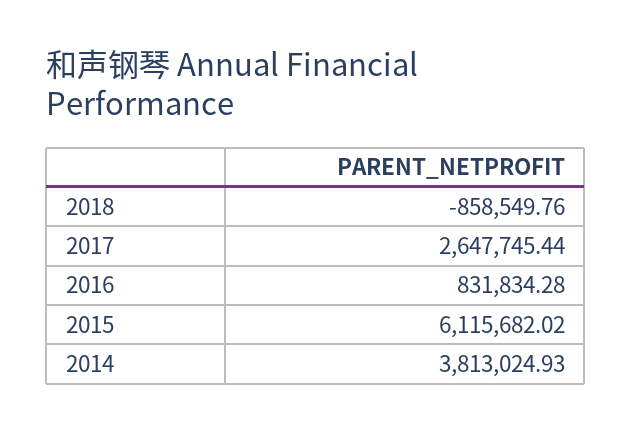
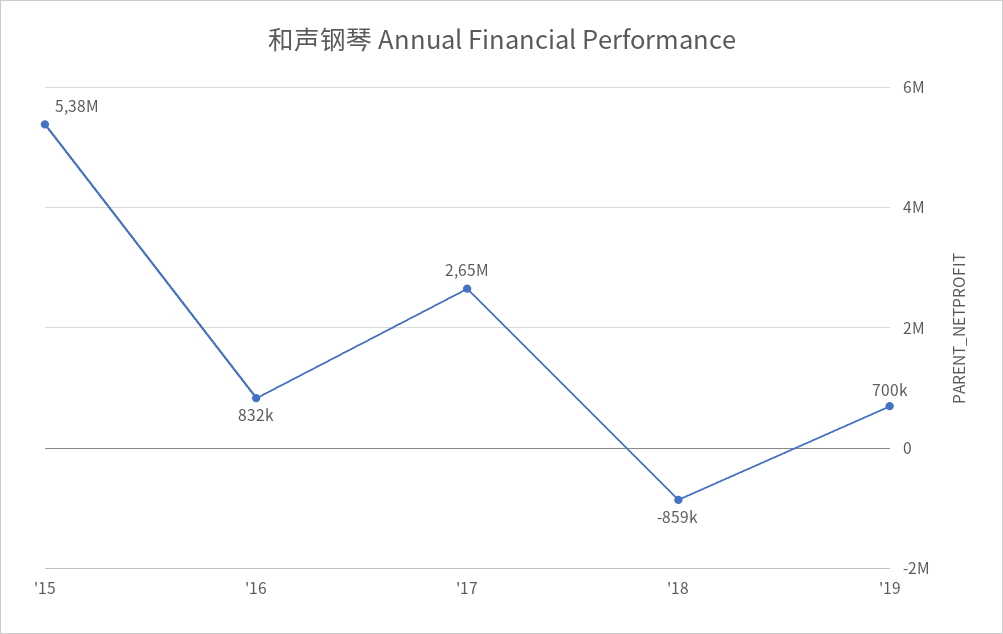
2015: 6115682.02 -> 5380000
2014: 3813024.93 -> none
'19: none -> 700000

